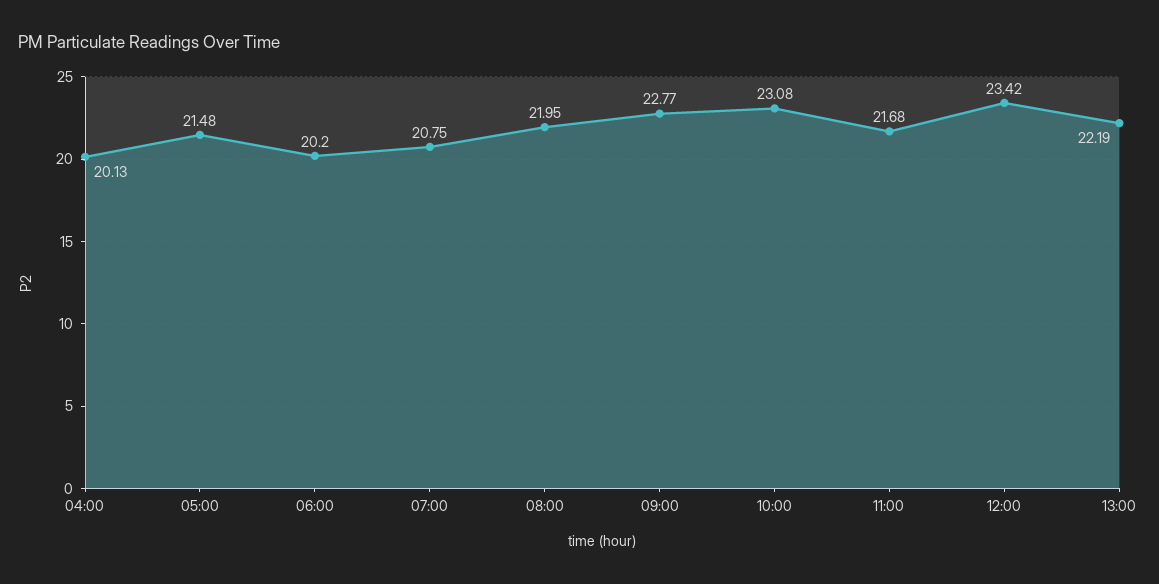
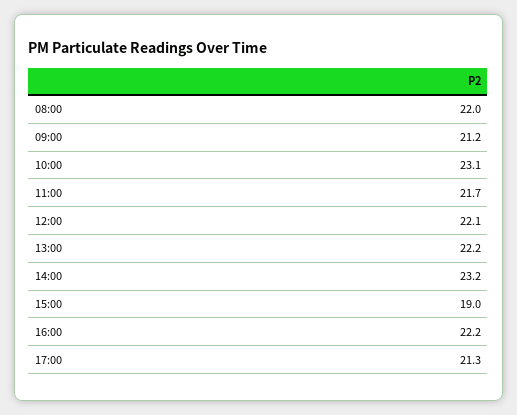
04:00: 20.13 -> none
05:00: 21.48 -> none
06:00: 20.2 -> none
07:00: 20.75 -> none
09:00: 22.77 -> 21.2
12:00: 23.42 -> 22.1
14:00: none -> 23.2
15:00: none -> 19
16:00: none -> 22.2
17:00: none -> 21.3

